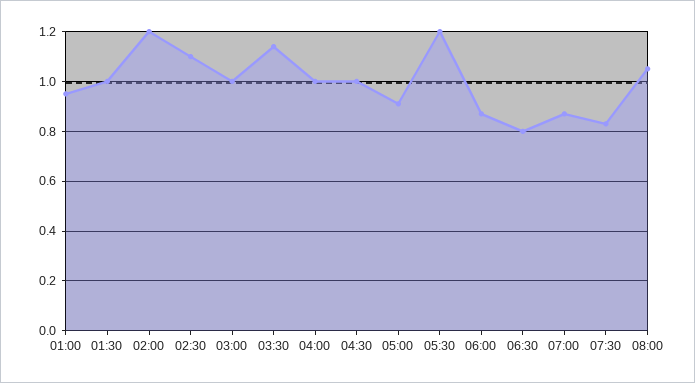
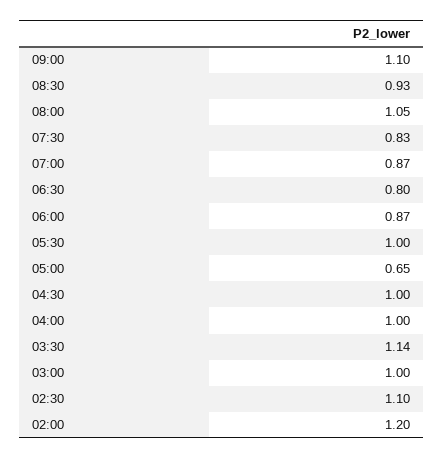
01:00: 0.95 -> none
01:30: 1 -> none
05:00: 0.9 -> 0.65
05:30: 1.2 -> 1
09:00: none -> 1.1
08:30: none -> 0.93

